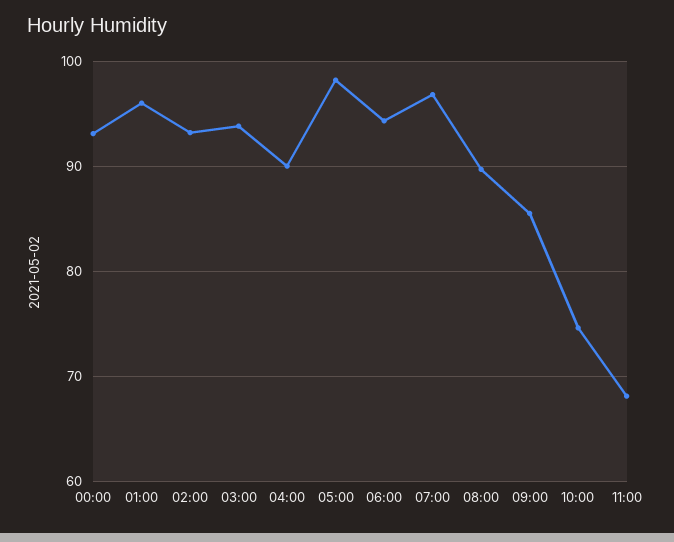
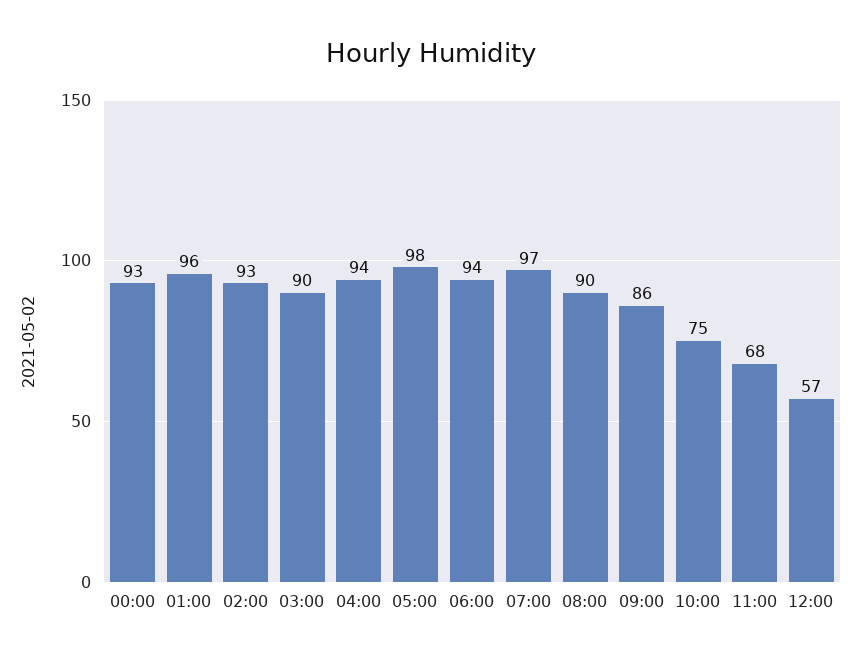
03:00: 94 -> 90
04:00: 90 -> 94
12:00: none -> 57

